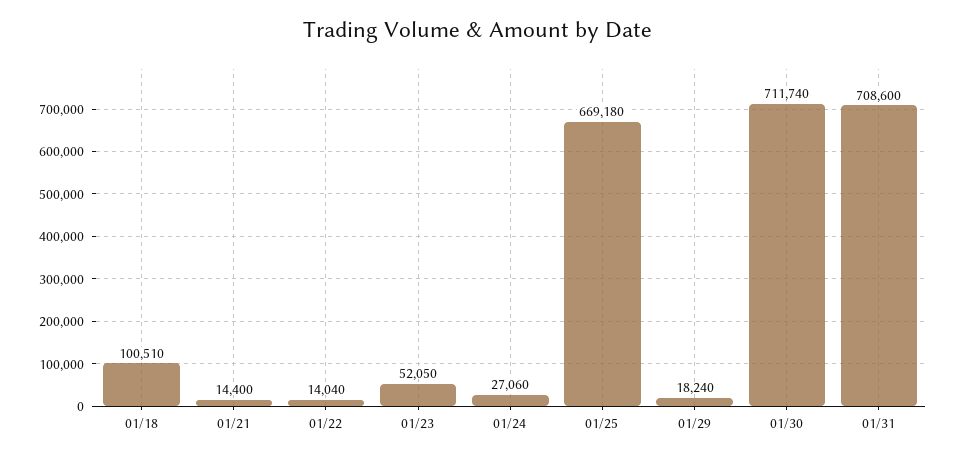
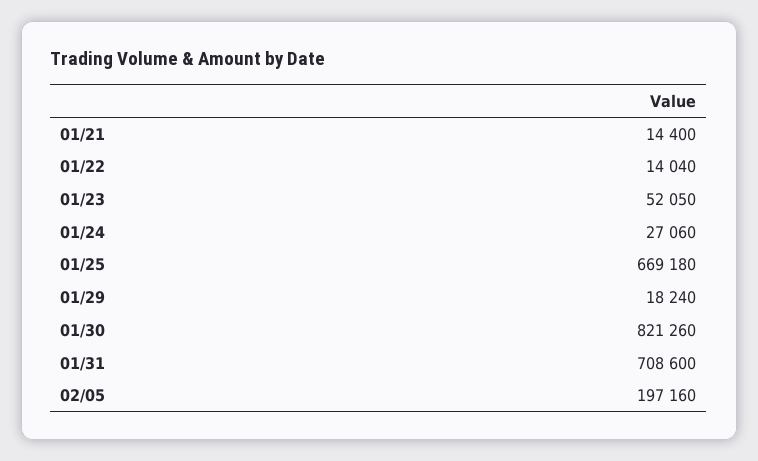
01/18: 100510 -> none
01/30: 711740 -> 821260
02/05: none -> 197160

